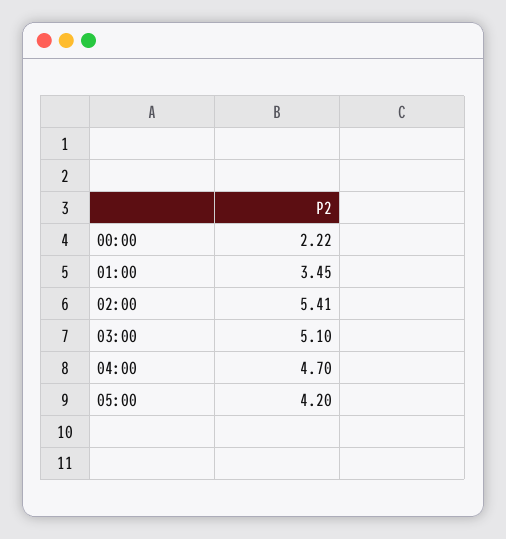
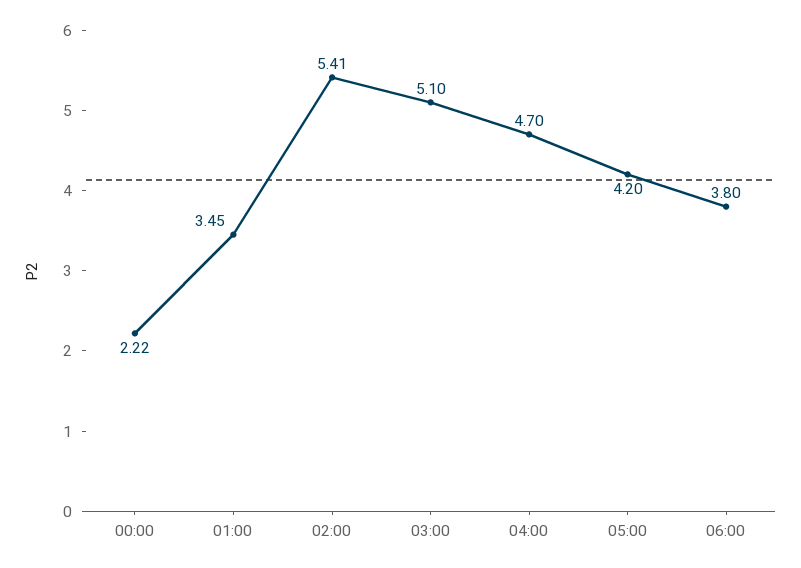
06:00: none -> 3.8

